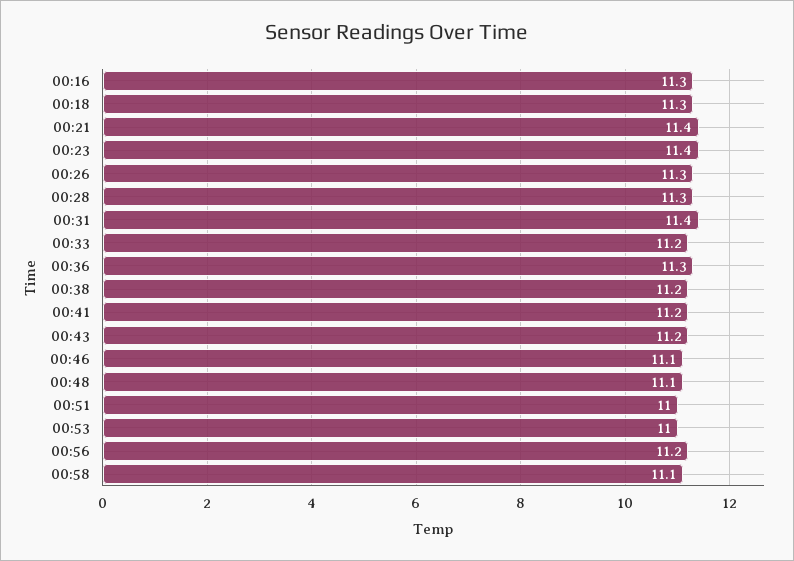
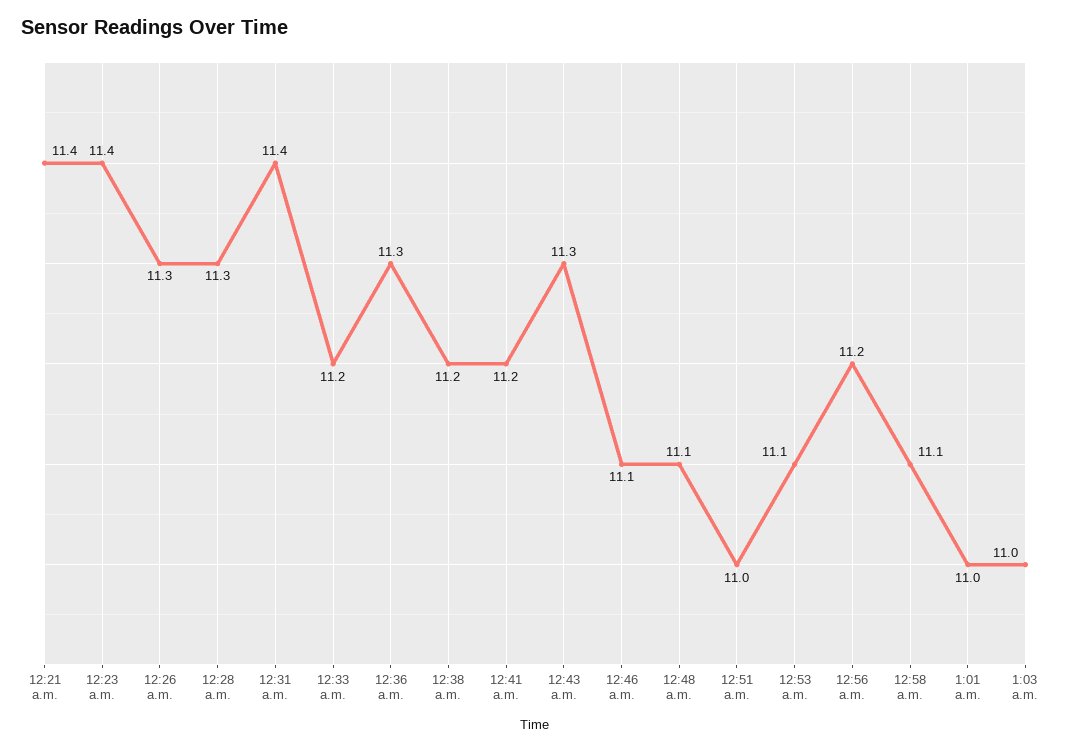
00:16: 11.3 -> none
00:18: 11.3 -> none
00:43: 11.2 -> 11.3
00:53: 11 -> 11.1
1:01 a.m.: none -> 11
1:03 a.m.: none -> 11

